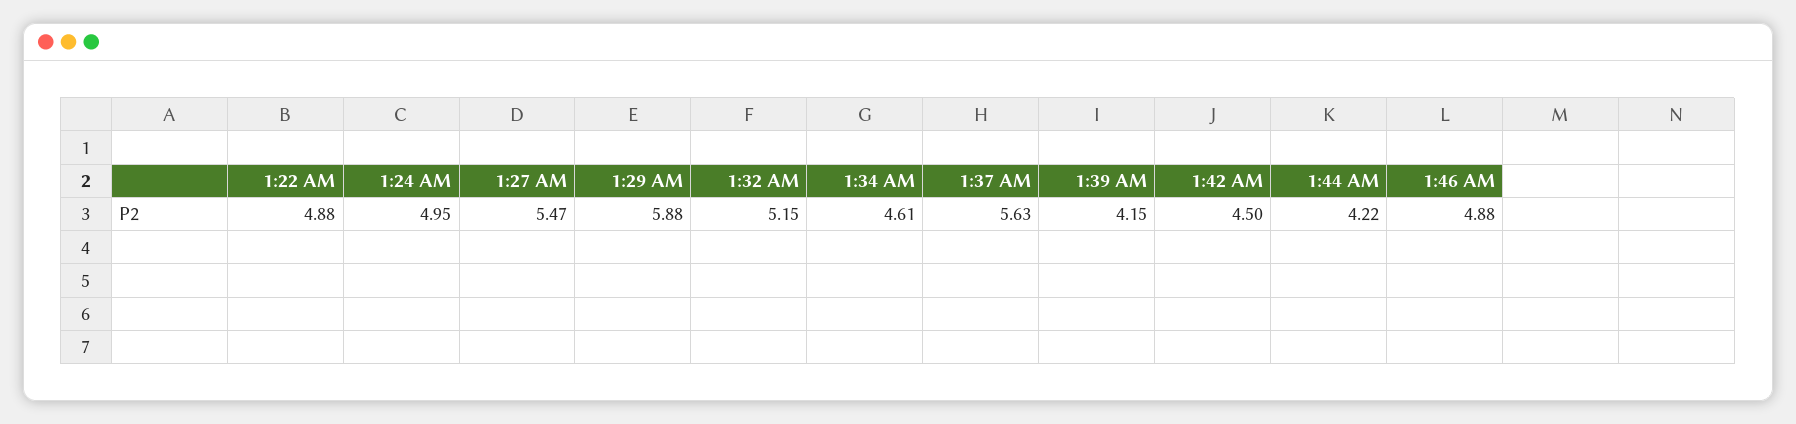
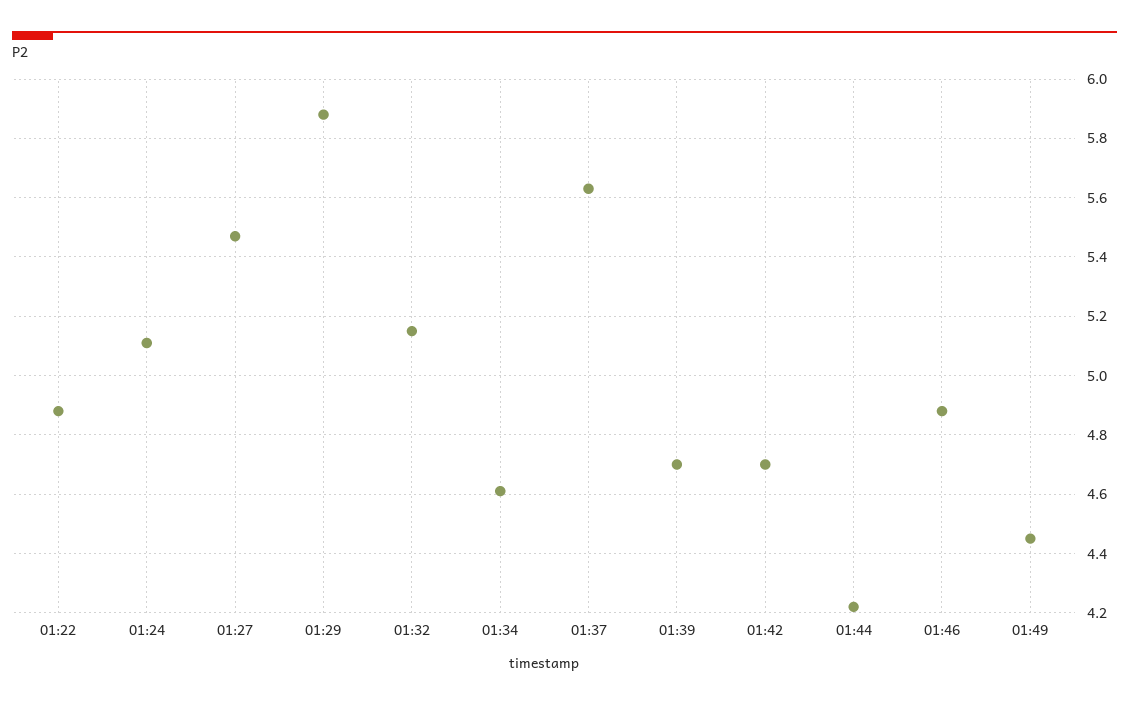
1:24 AM: 4.95 -> 5.1
1:39 AM: 4.15 -> 4.7
1:42 AM: 4.5 -> 4.7
01:49: none -> 4.45

